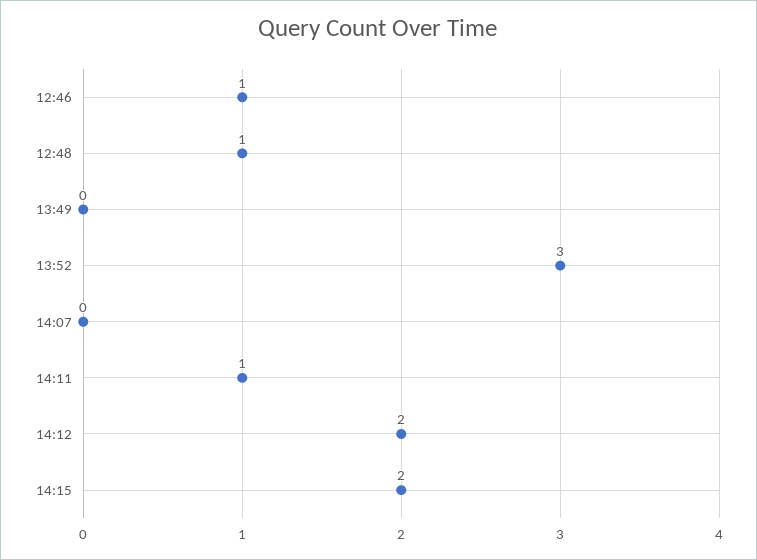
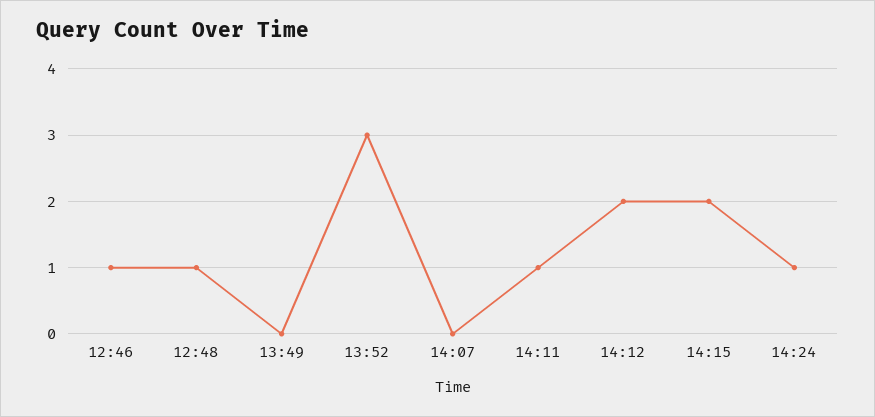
14:24: none -> 1

